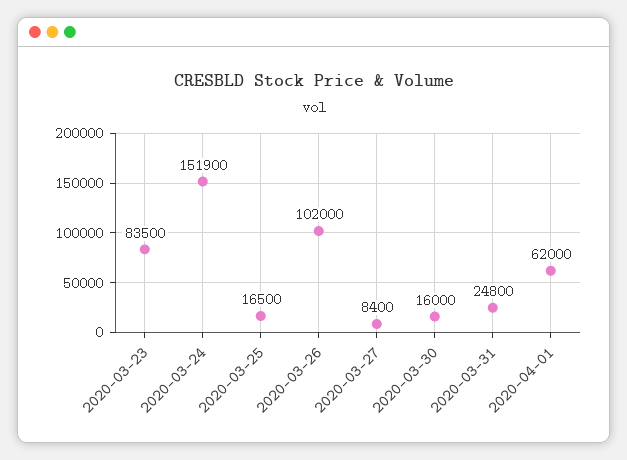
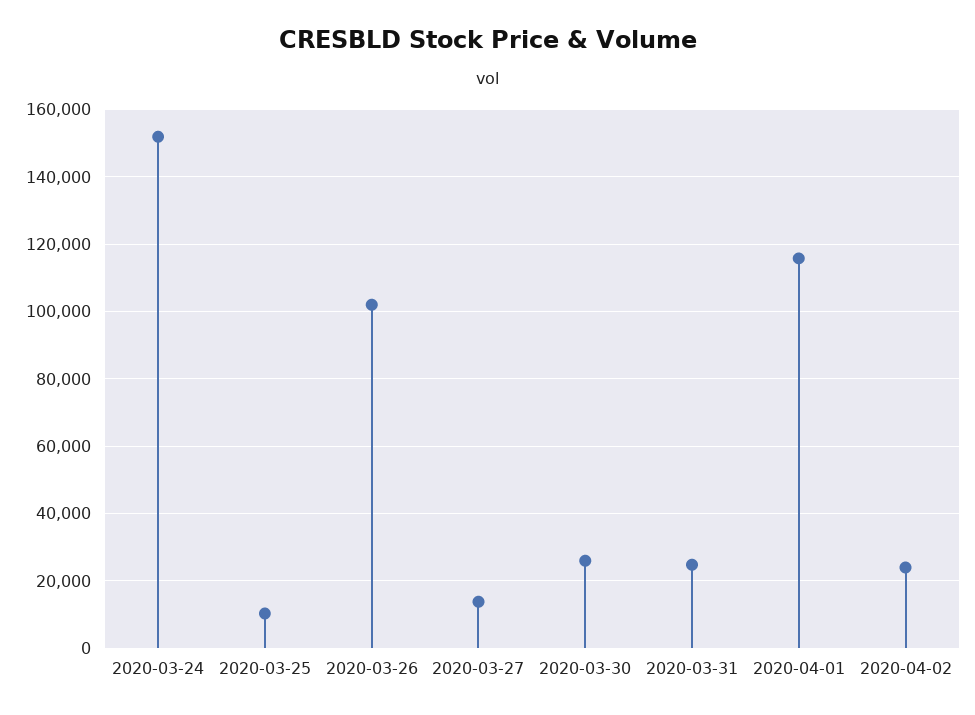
2020-03-23: 83500 -> none
2020-03-25: 16500 -> 10000
2020-03-27: 8400 -> 14000
2020-03-30: 16000 -> 26000
2020-04-01: 62000 -> 116000
2020-04-02: none -> 24000

